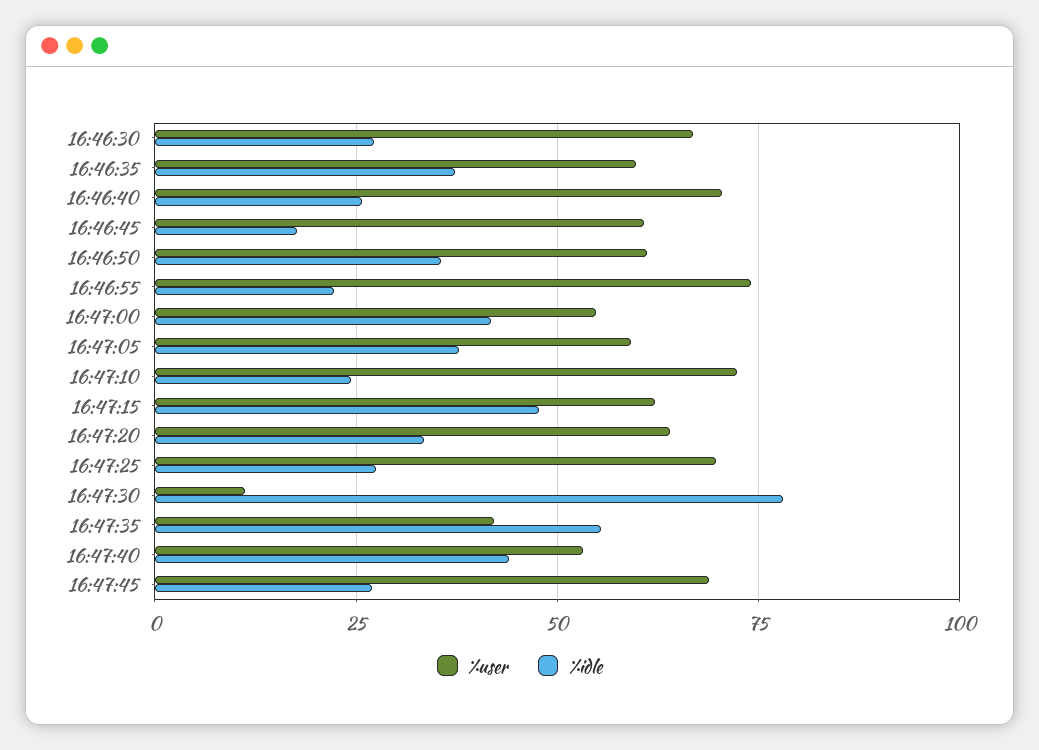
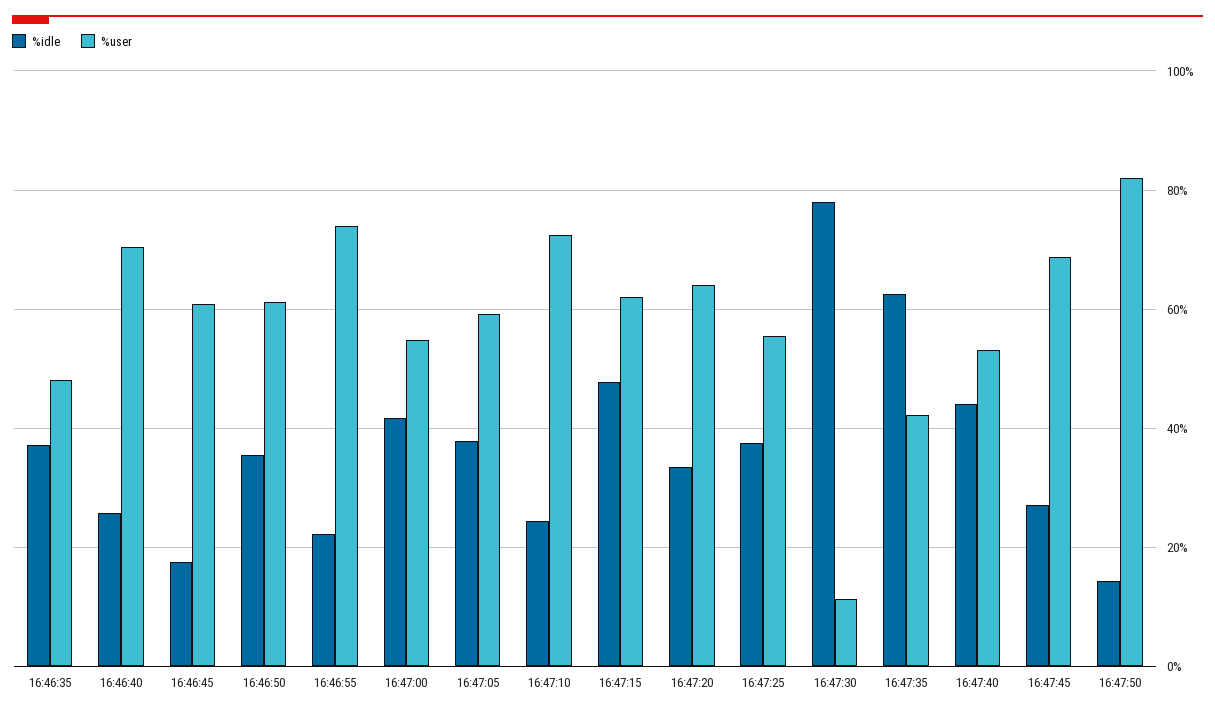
%user, 16:46:30: 67.5 -> none
%idle, 16:46:30: 27.5 -> none
%user, 16:46:35: 60 -> 48
%user, 16:47:25: 70 -> 56
%idle, 16:47:25: 27.5 -> 38
%idle, 16:47:35: 55 -> 62
%idle, 16:47:50: none -> 14
%user, 16:47:50: none -> 82

